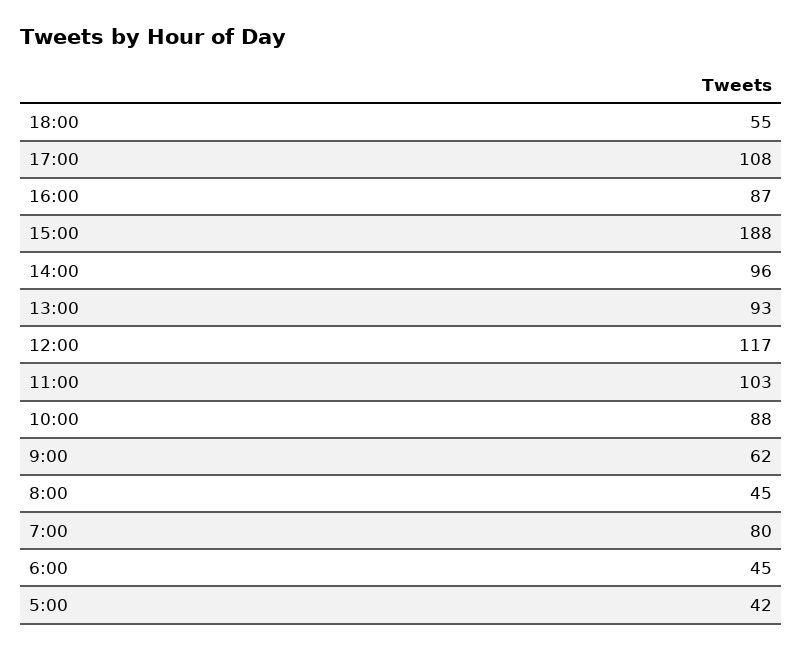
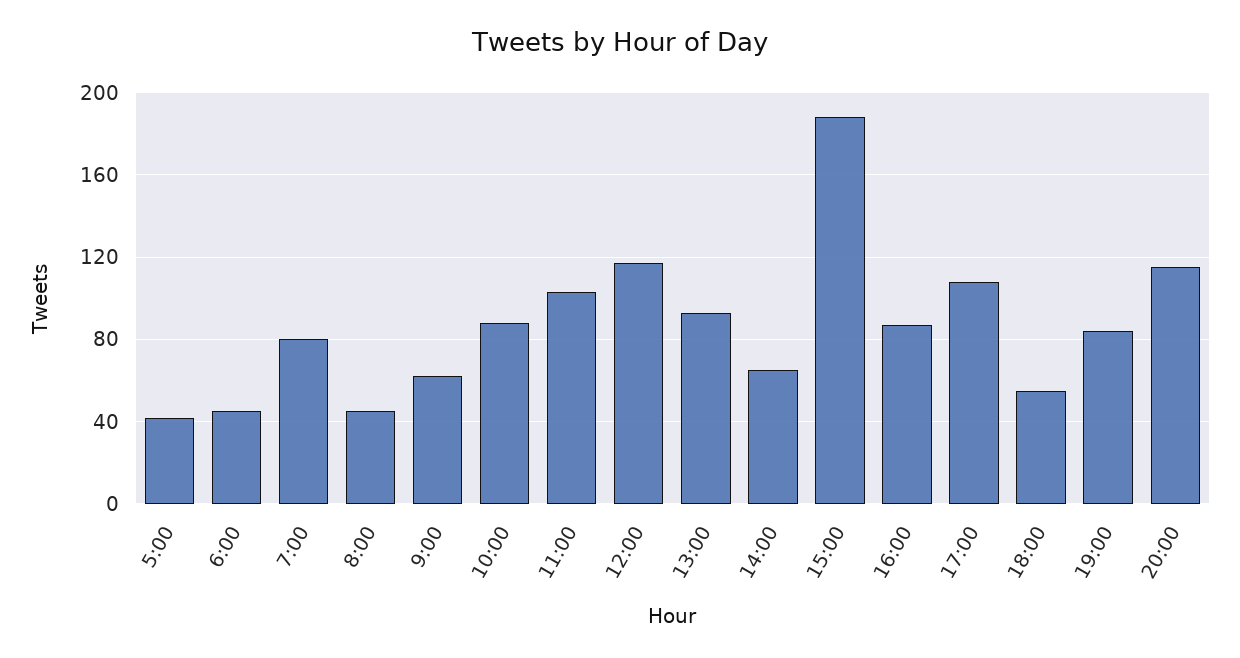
14:00: 96 -> 65
19:00: none -> 85
20:00: none -> 115

